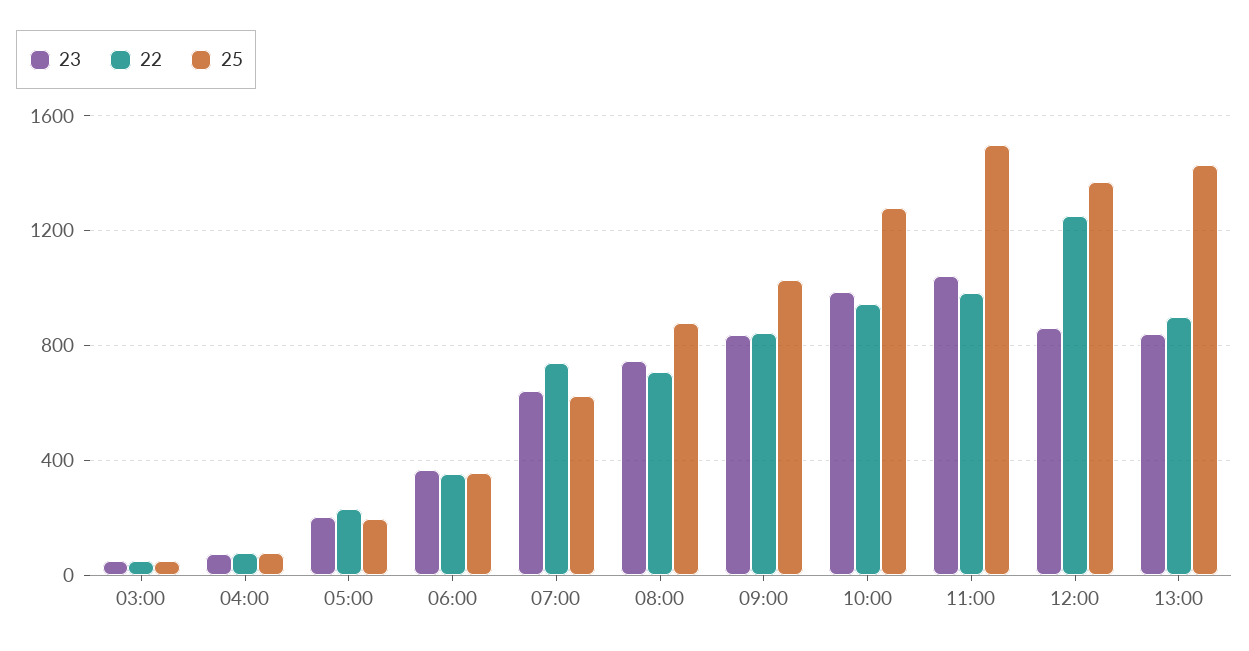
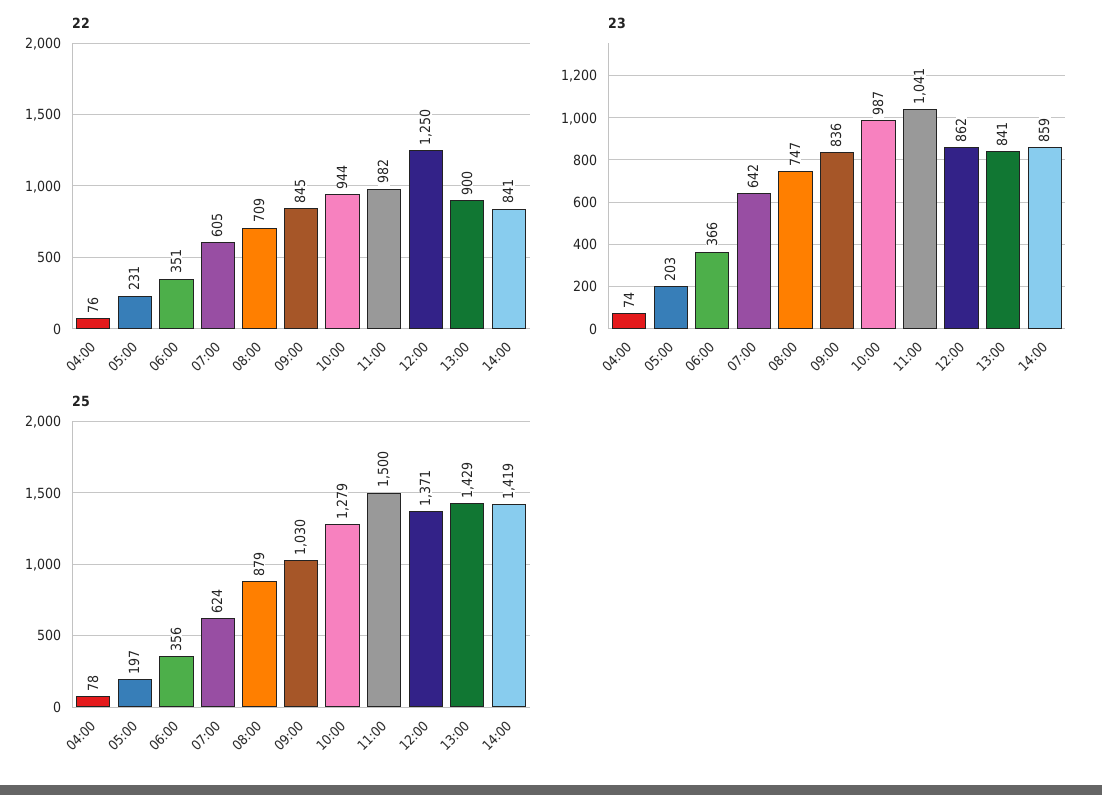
23, 03:00: 50 -> none
22, 03:00: 50 -> none
25, 03:00: 50 -> none
22, 07:00: 750 -> 605
22, 14:00: none -> 841
23, 14:00: none -> 859
25, 14:00: none -> 1419

